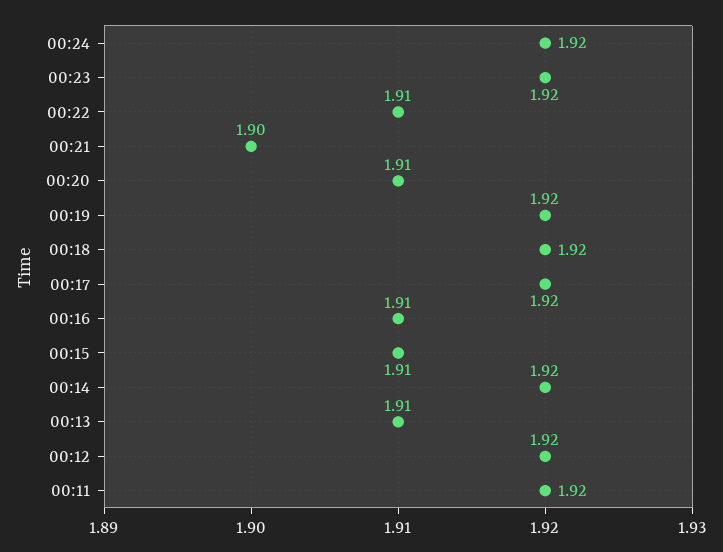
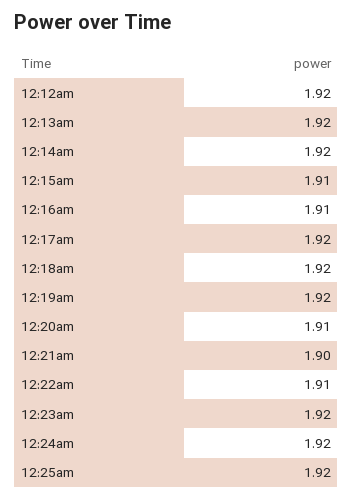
00:13: 1.91 -> 1.92
00:11: 1.92 -> none
12:25am: none -> 1.92

